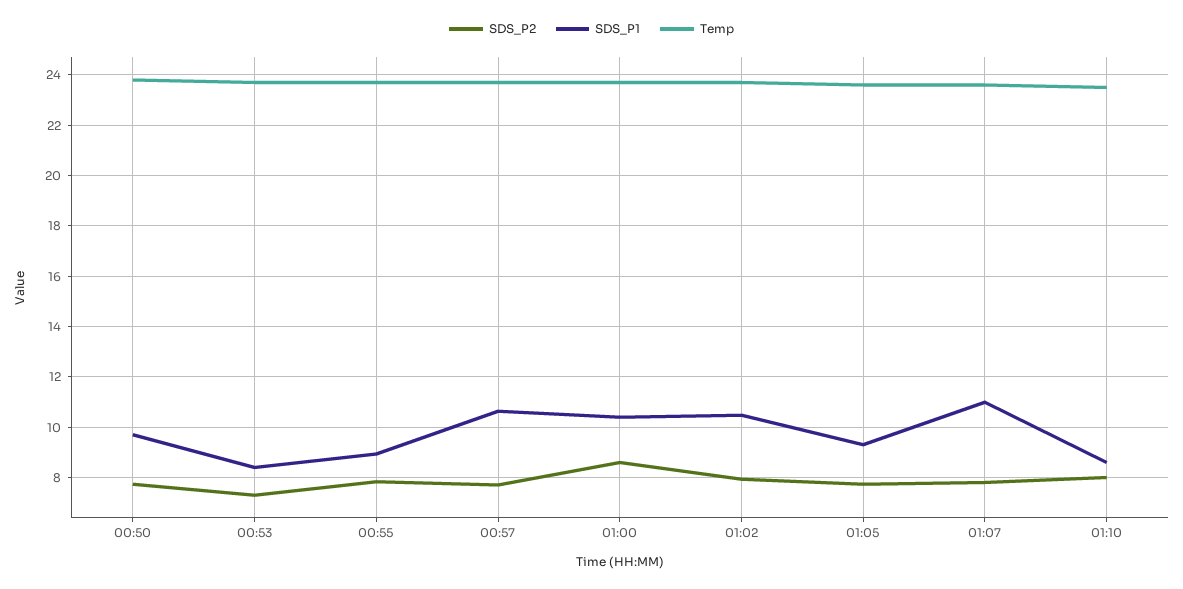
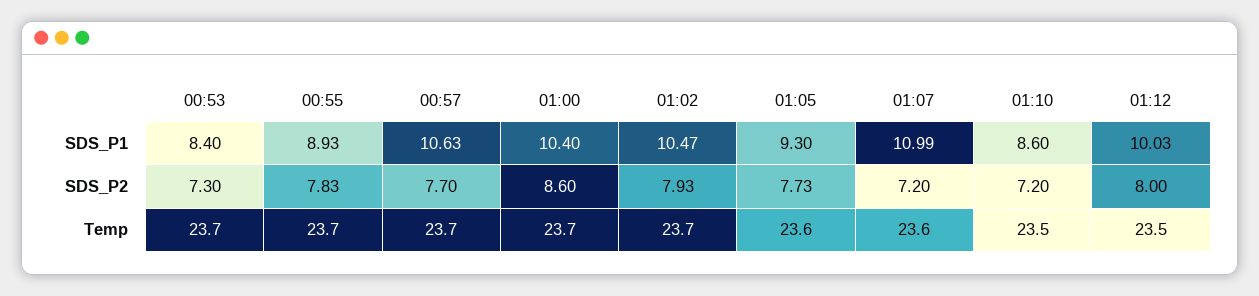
SDS_P2, 00:50: 7.75 -> none
SDS_P1, 00:50: 9.75 -> none
Temp, 00:50: 23.75 -> none
SDS_P2, 01:07: 7.75 -> 7.2
SDS_P2, 01:10: 8 -> 7.2
SDS_P1, 01:12: none -> 10.03
SDS_P2, 01:12: none -> 8
Temp, 01:12: none -> 23.5

